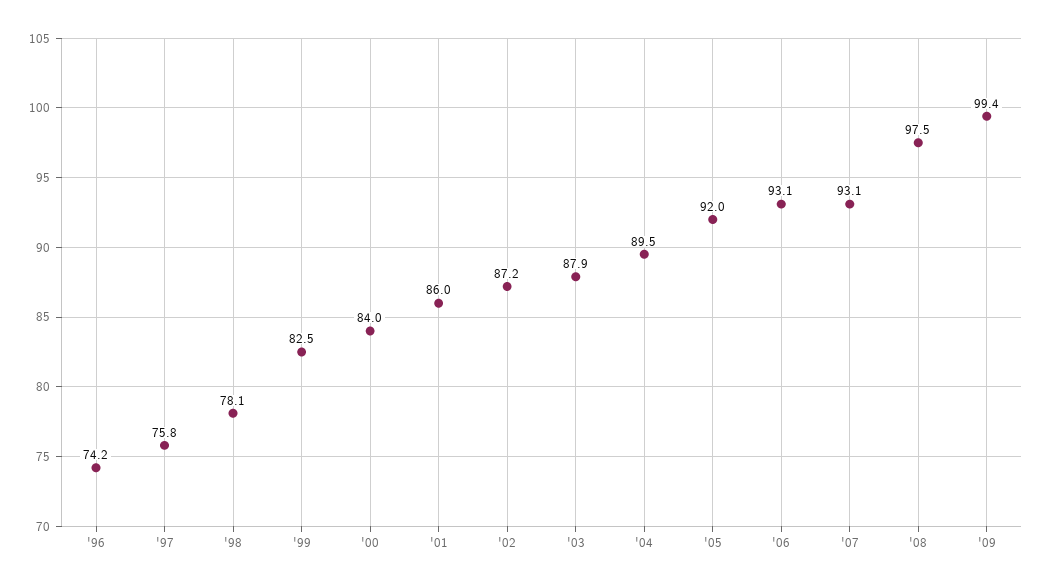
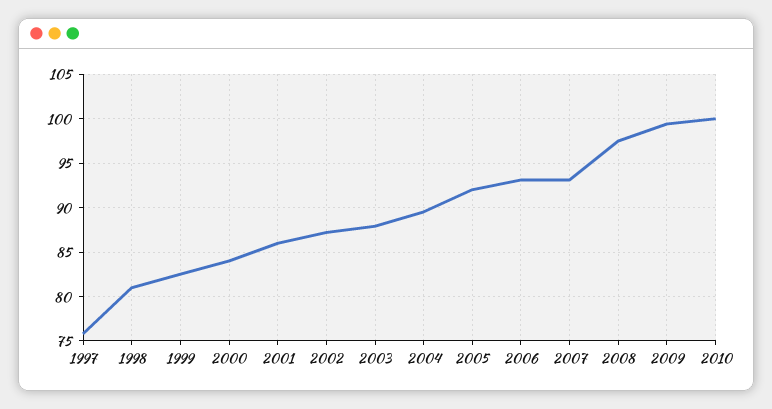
'96: 74.2 -> none
'98: 78.1 -> 81
2010: none -> 100

